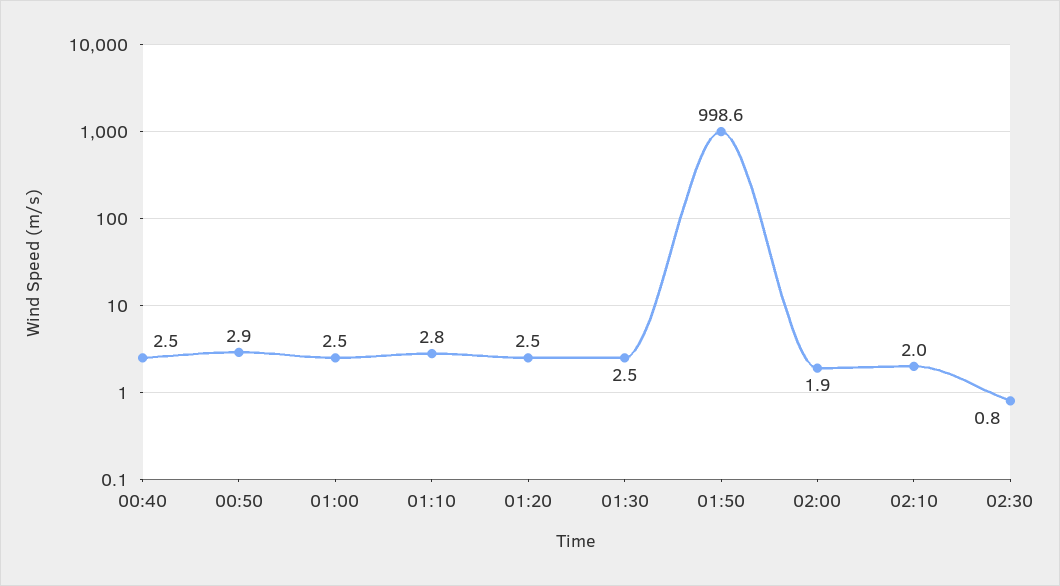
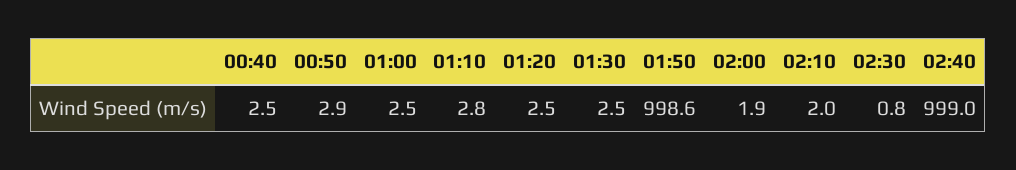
02:40: none -> 999

